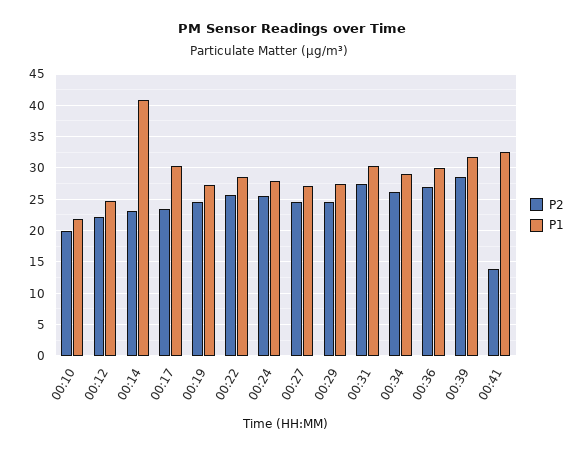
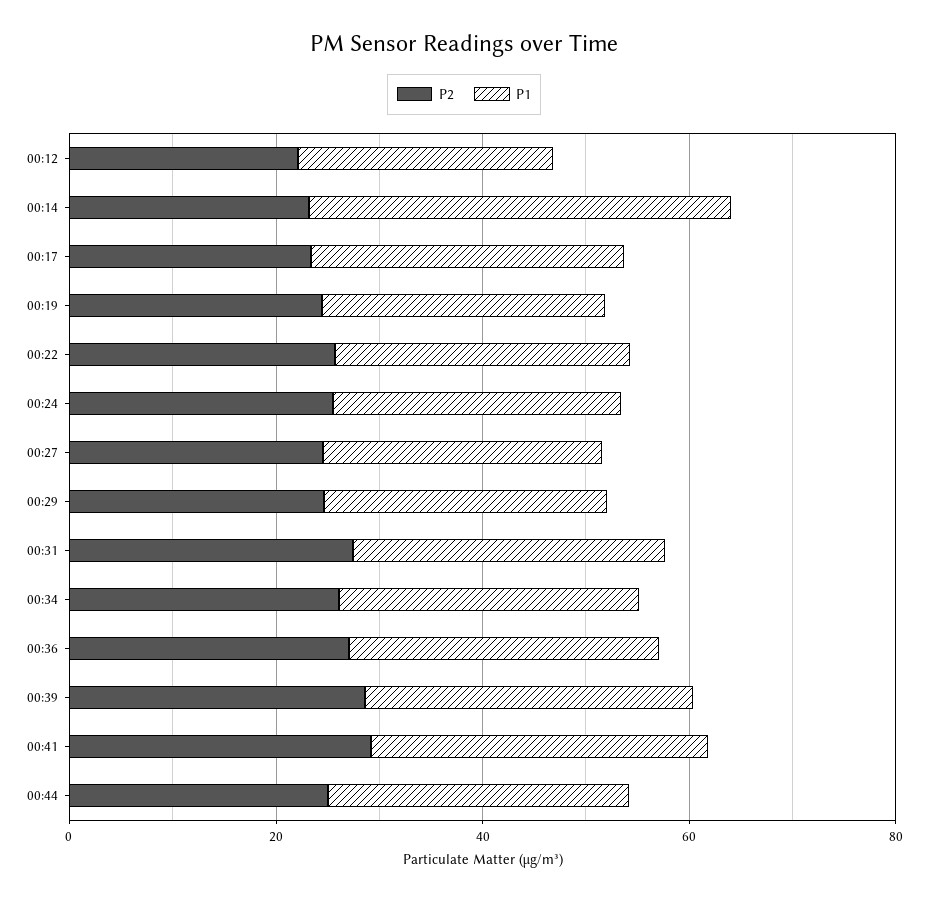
P2, 00:10: 20 -> none
P1, 00:10: 22 -> none
P2, 00:41: 14 -> 30
P2, 00:44: none -> 25
P1, 00:44: none -> 30

